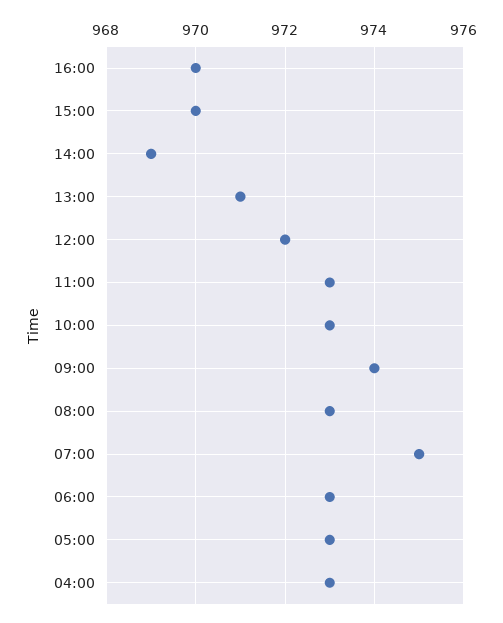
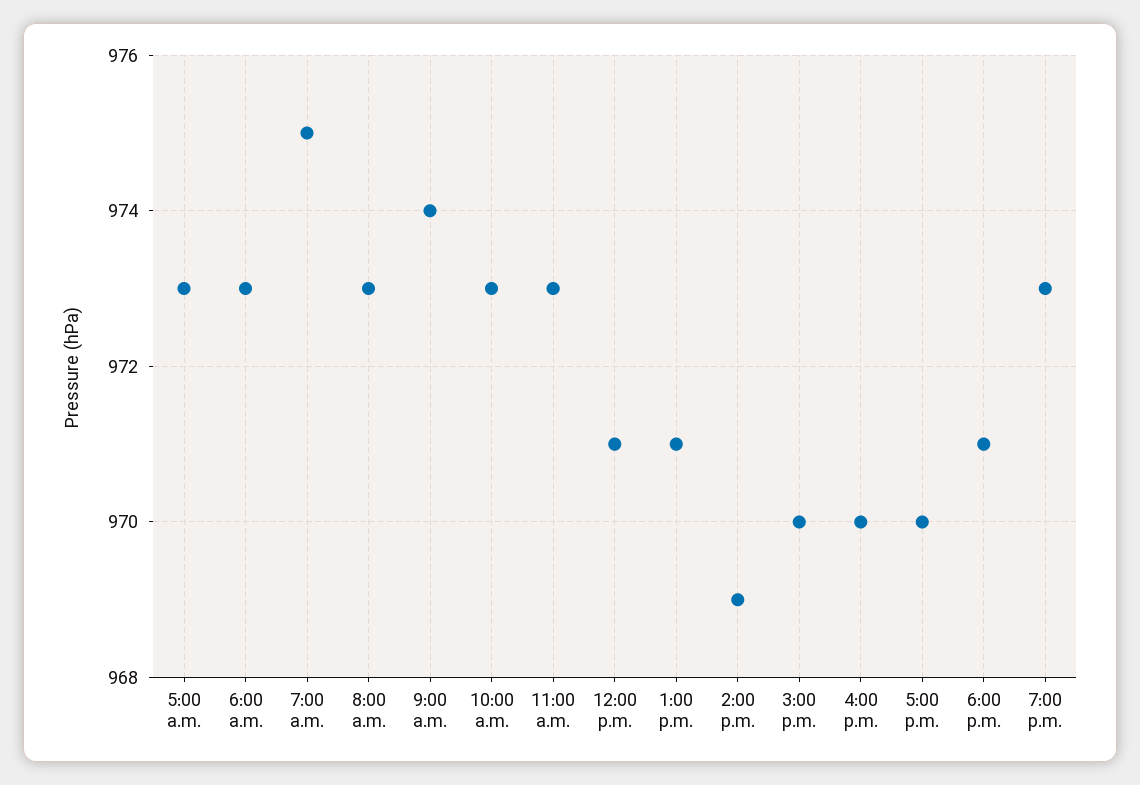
12:00: 972 -> 971
04:00: 973 -> none
5:00 p.m.: none -> 970
6:00 p.m.: none -> 971
7:00 p.m.: none -> 973

